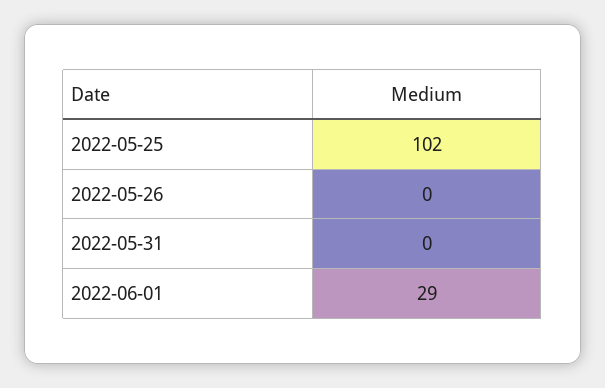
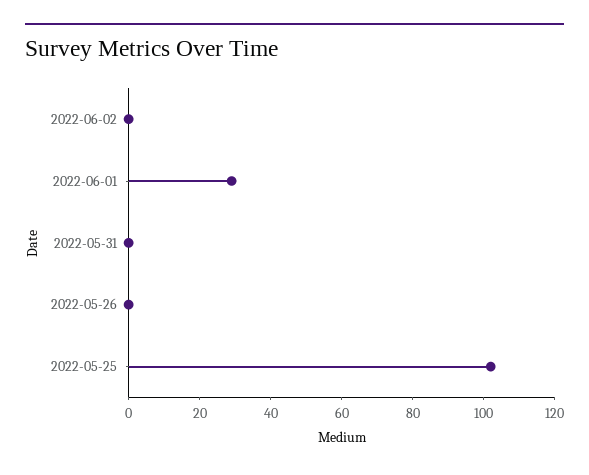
2022-06-02: none -> 0

